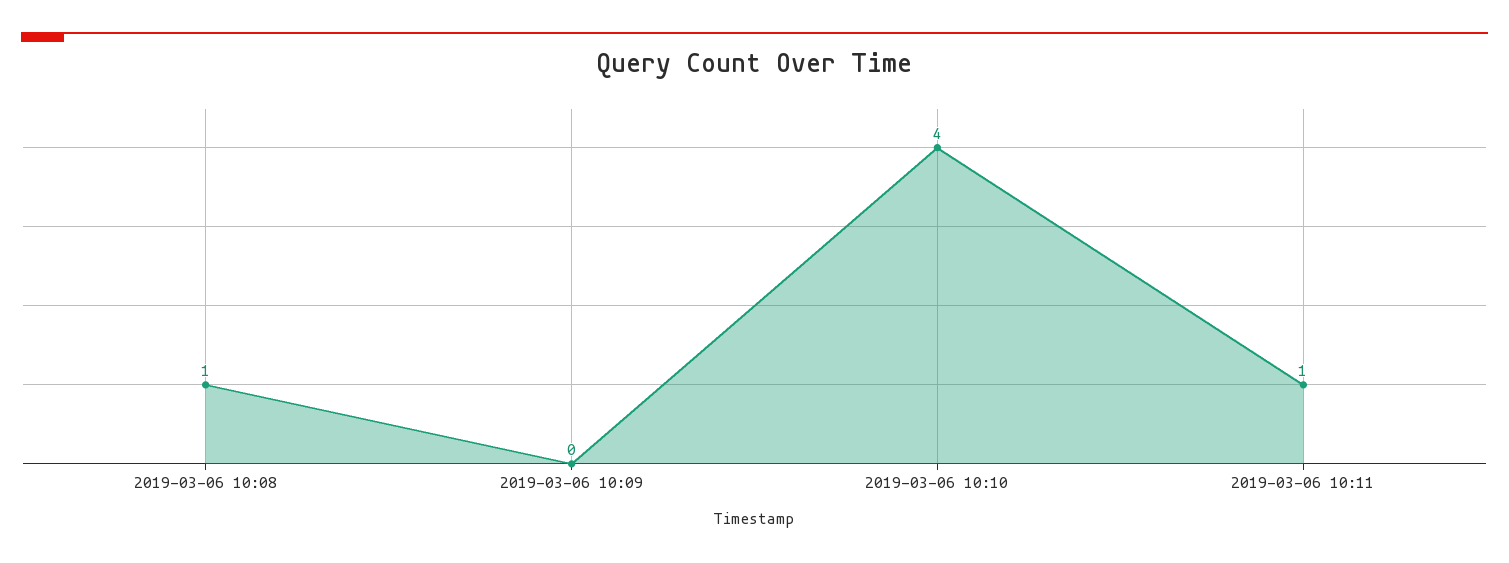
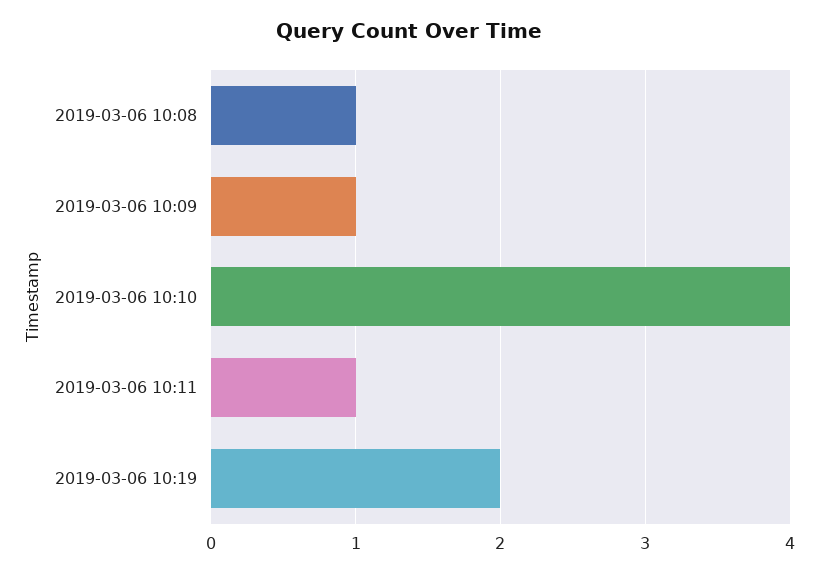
2019-03-06 10:09: 0 -> 1
2019-03-06 10:19: none -> 2

